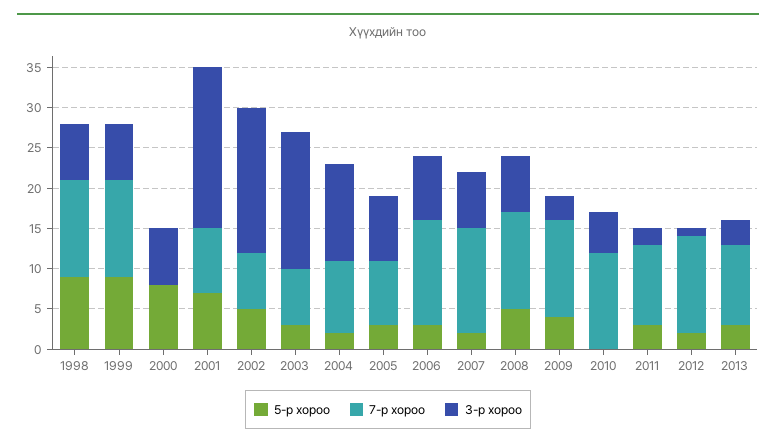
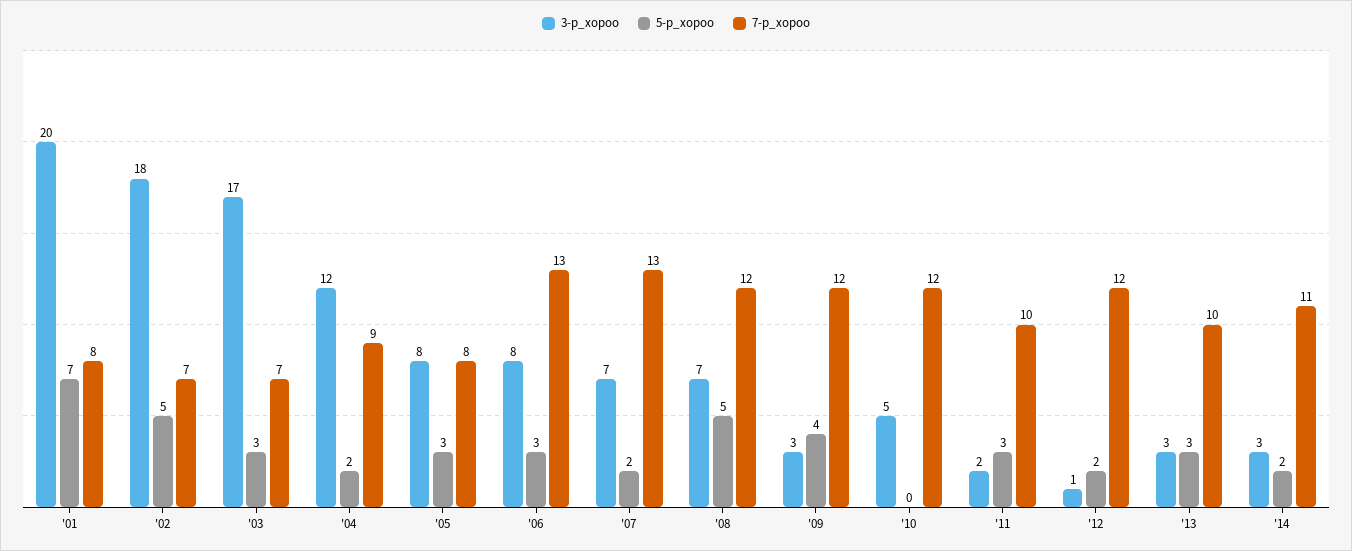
5-р хороо, 1998: 9 -> none
7-р хороо, 1998: 12 -> none
3-р хороо, 1998: 7 -> none
5-р хороо, 1999: 9 -> none
7-р хороо, 1999: 12 -> none
3-р хороо, 1999: 7 -> none
5-р хороо, 2000: 8 -> none
7-р хороо, 2000: 0 -> none
3-р хороо, 2000: 7 -> none
3-р хороо, '14: none -> 3
5-р хороо, '14: none -> 2
7-р хороо, '14: none -> 11

